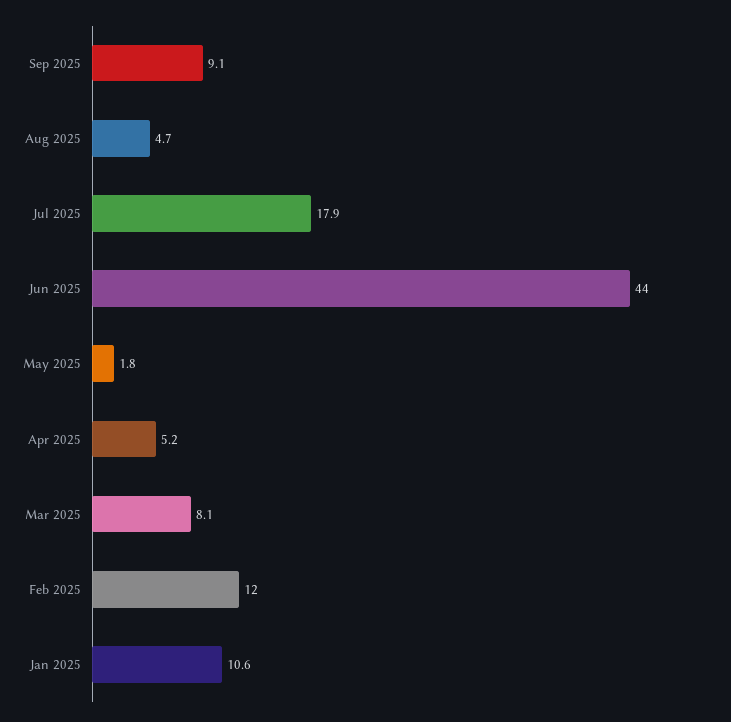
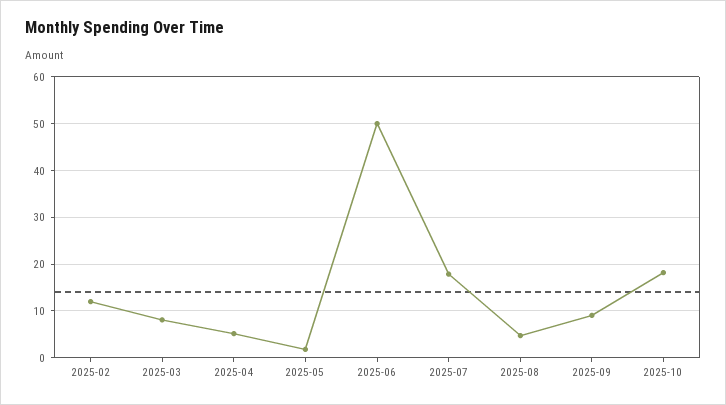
Jun 2025: 44 -> 50
Jan 2025: 10.6 -> none
2025-10: none -> 18

